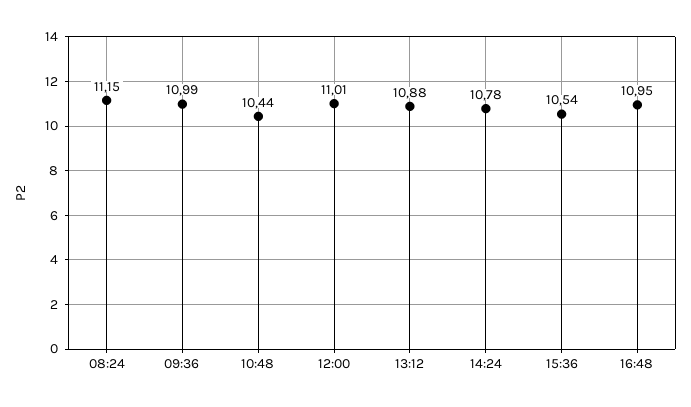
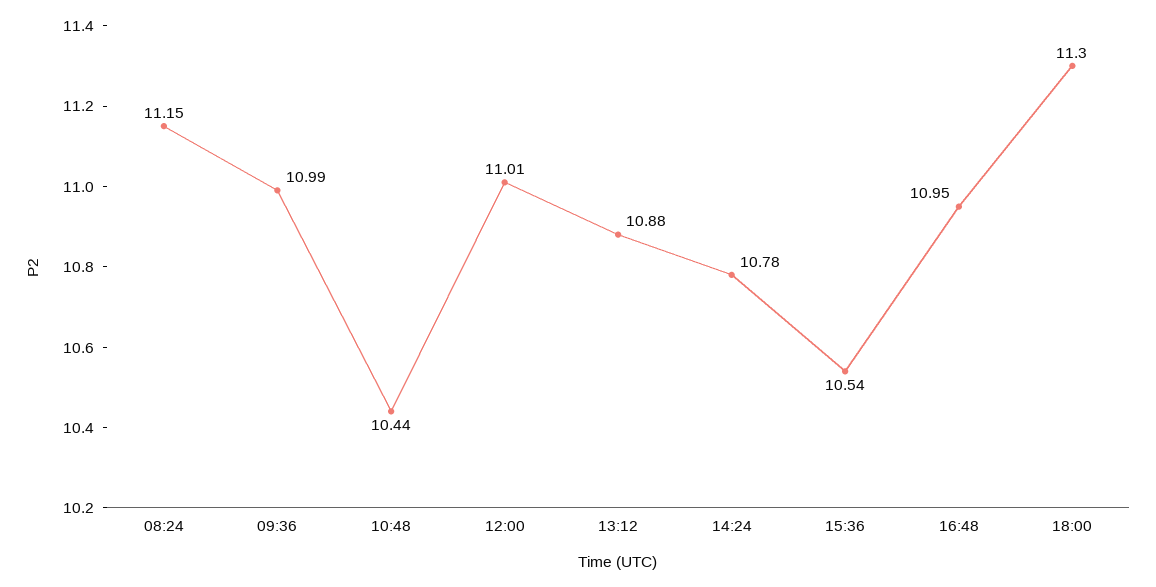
18:00: none -> 11.3

